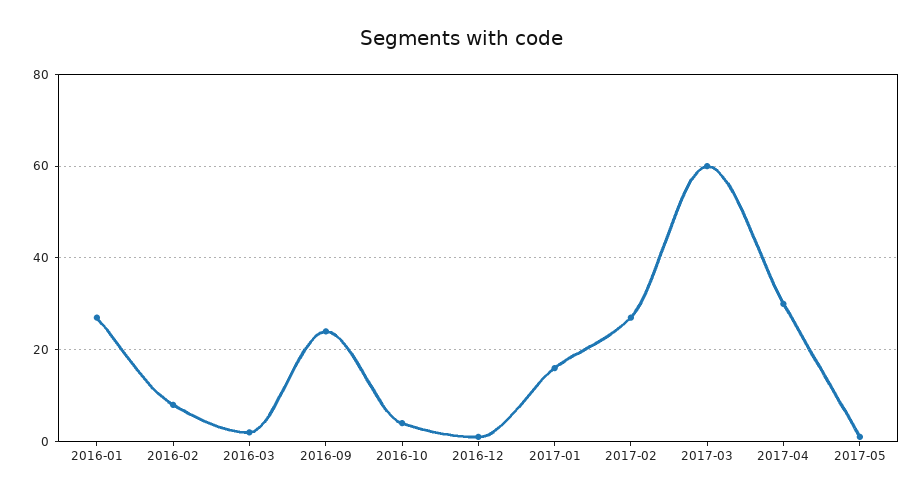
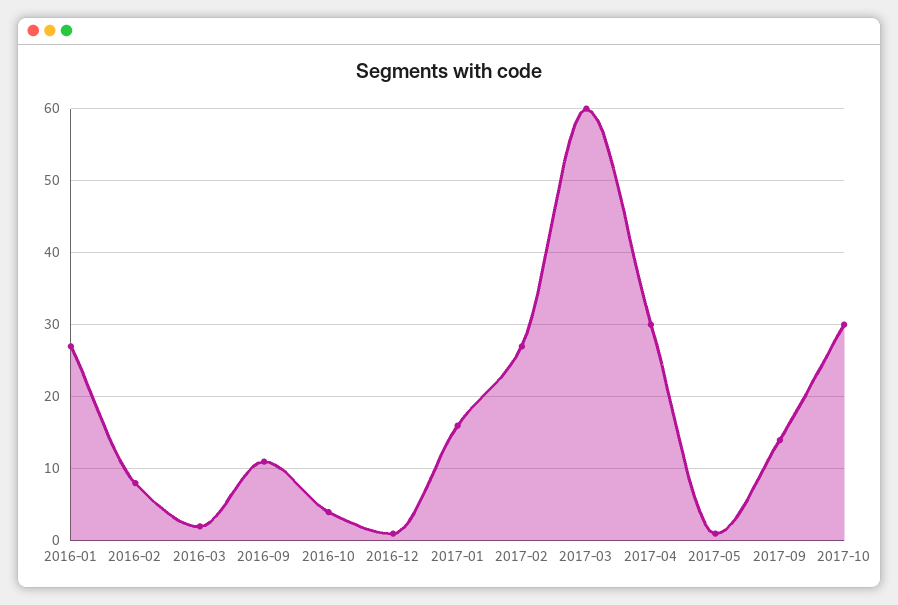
2016-09: 25 -> 11
2017-09: none -> 14
2017-10: none -> 30

